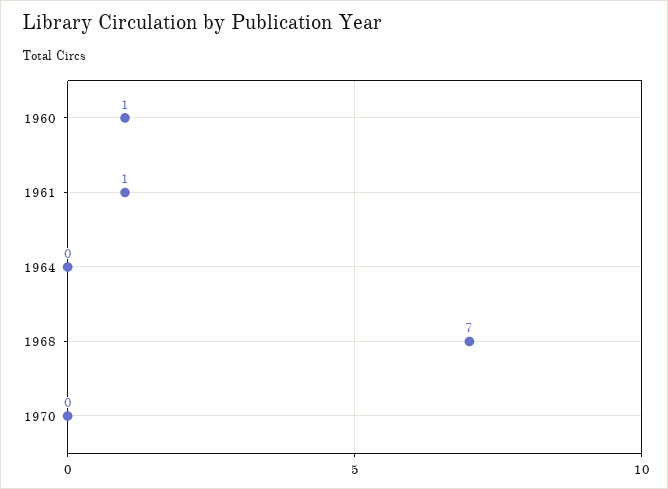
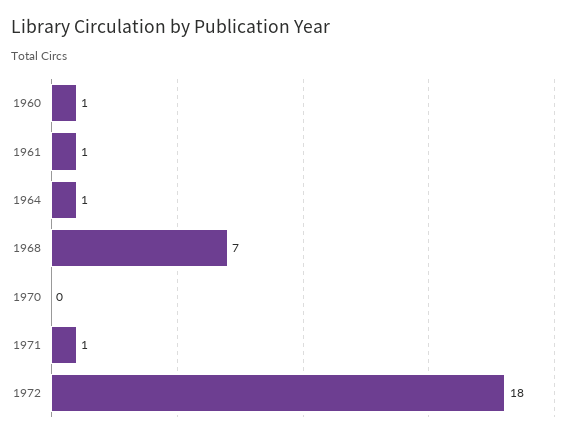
1964: 0 -> 1
1971: none -> 1
1972: none -> 18

